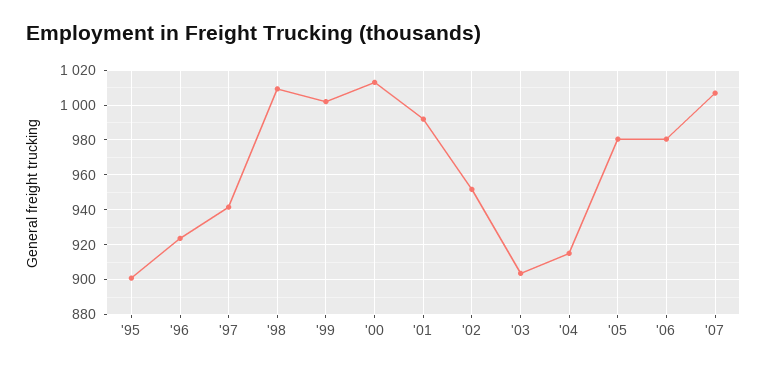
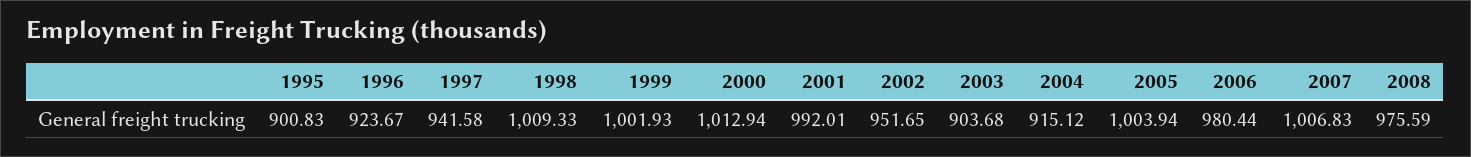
'05: 980 -> 1003.94
2008: none -> 975.59

